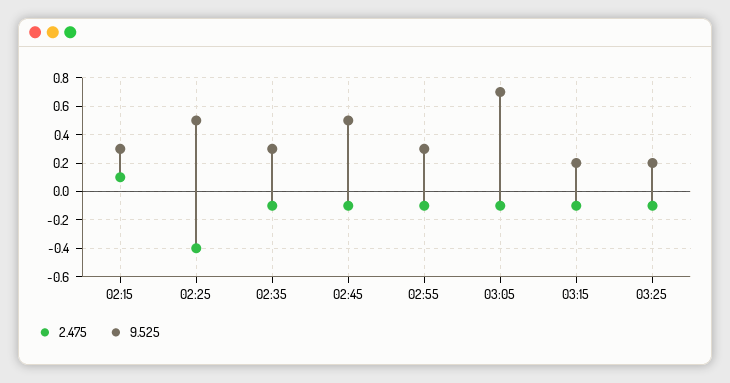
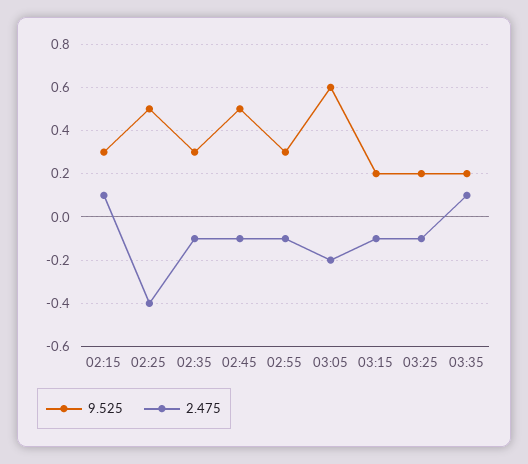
2.475, 03:05: -0.1 -> -0.2
9.525, 03:05: 0.7 -> 0.6
9.525, 03:35: none -> 0.2
2.475, 03:35: none -> 0.1

